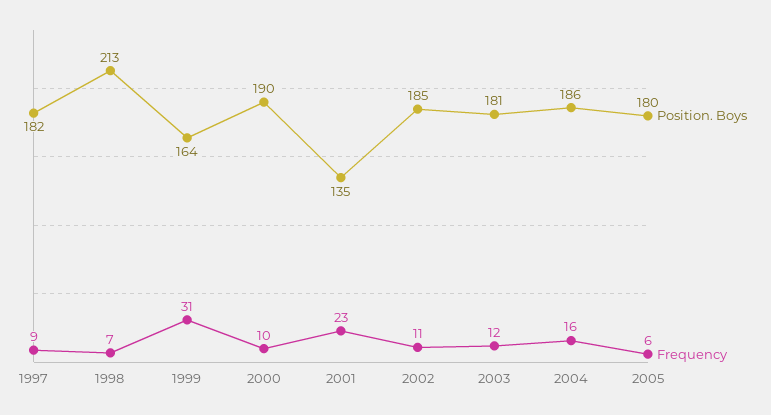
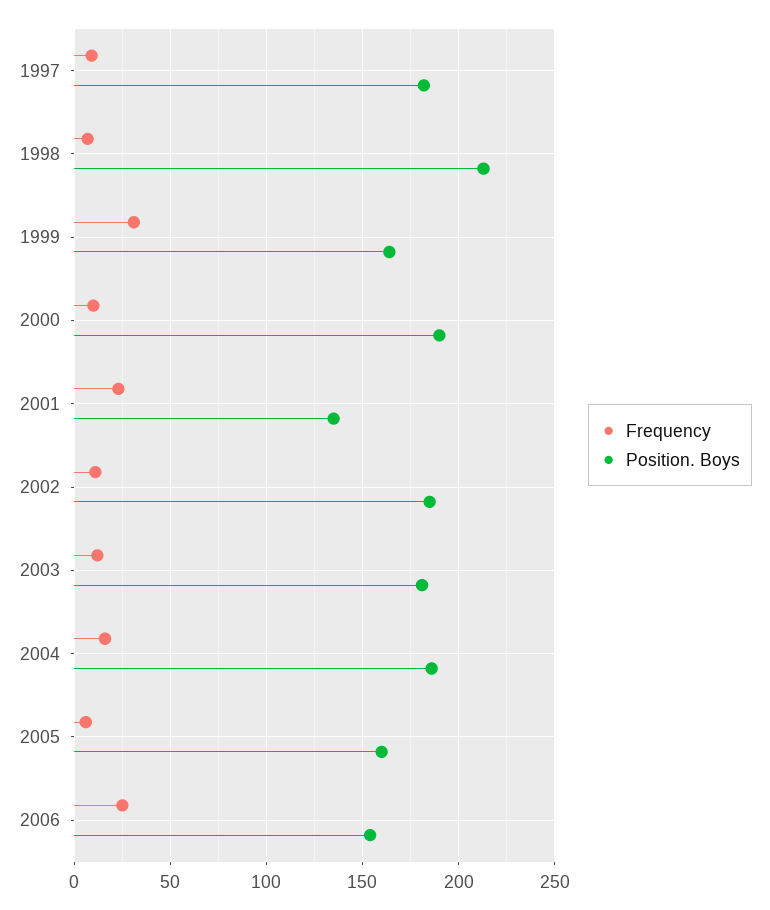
Position. Boys, 2005: 180 -> 160
Frequency, 2006: none -> 25
Position. Boys, 2006: none -> 155

